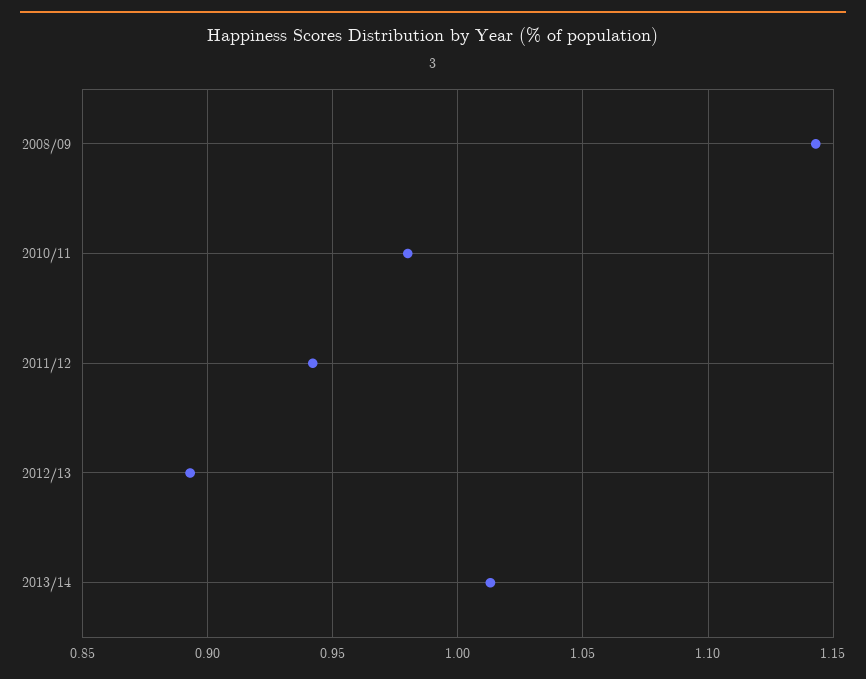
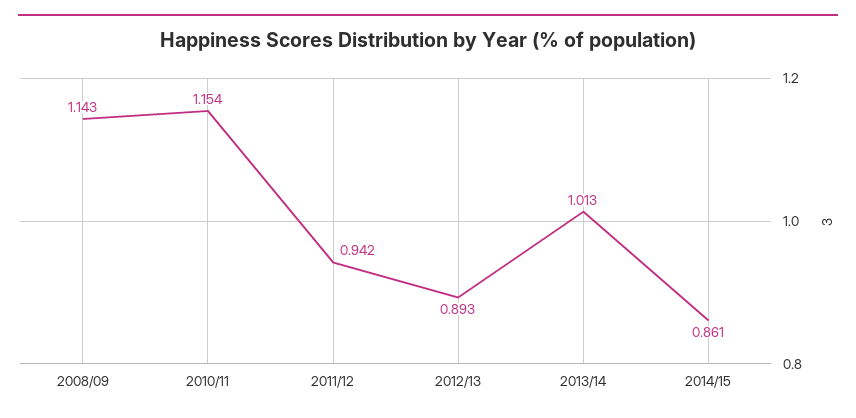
2010/11: 0.98 -> 1.154
2014/15: none -> 0.861

